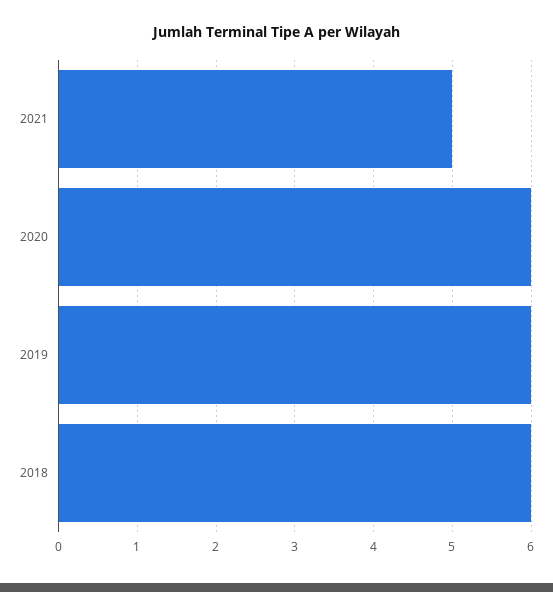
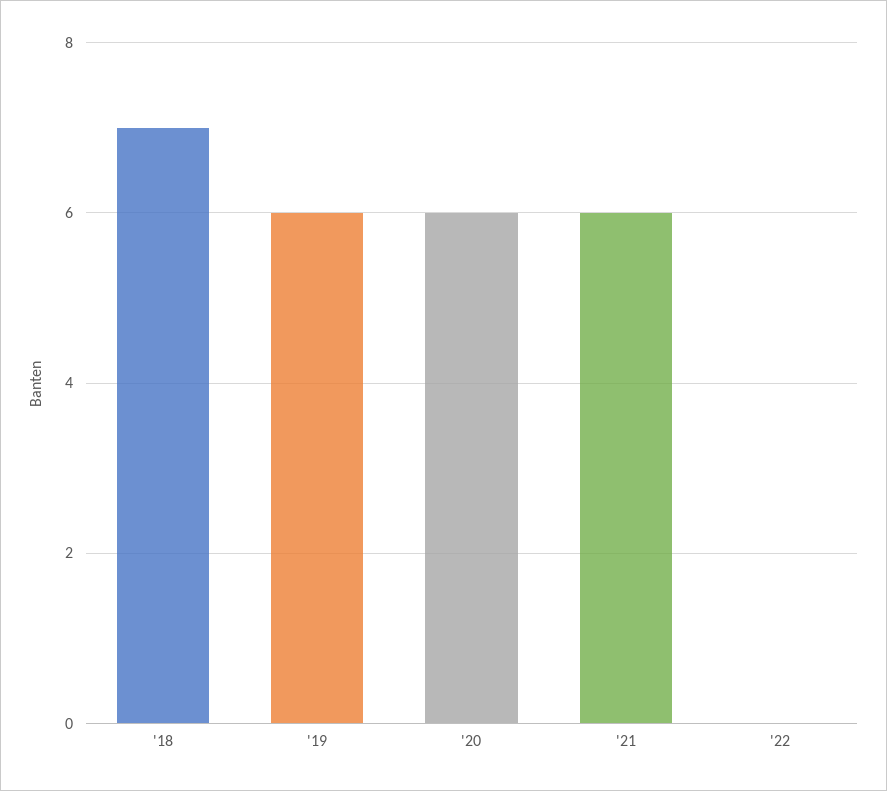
2021: 5 -> 6
2018: 6 -> 7
'22: none -> 0

